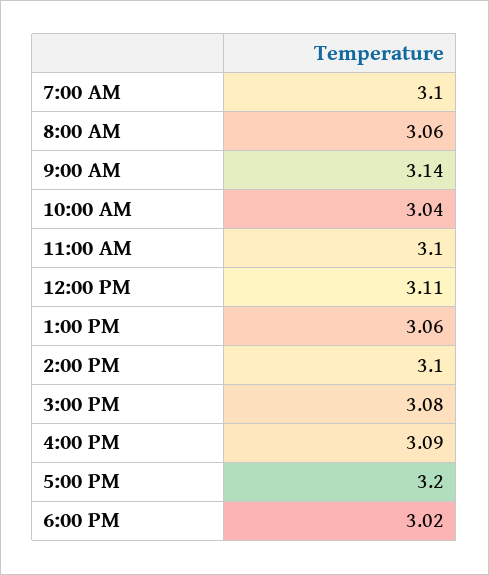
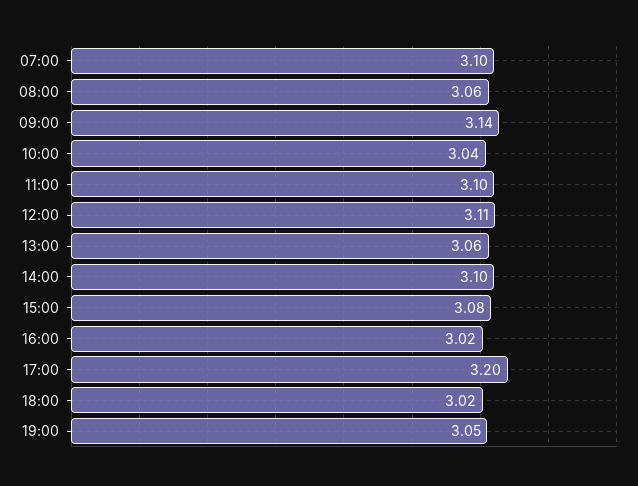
4:00 PM: 3.09 -> 3.02
19:00: none -> 3.05

